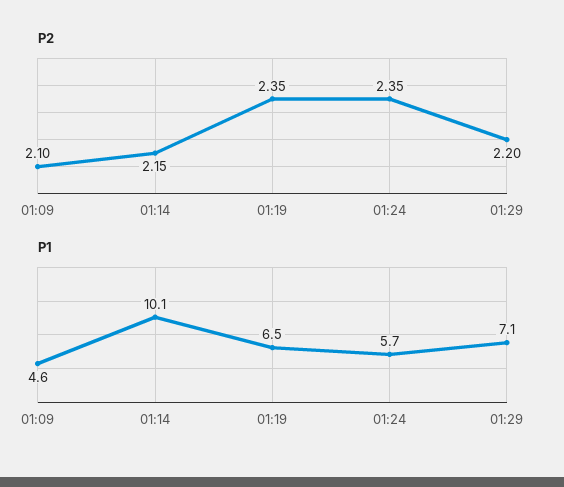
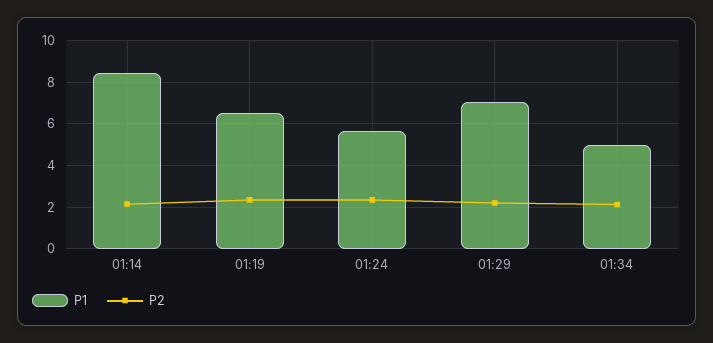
P2, 01:09: 2.1 -> none
P1, 01:09: 4.6 -> none
P1, 01:14: 10.1 -> 8.5
P1, 01:34: none -> 5
P2, 01:34: none -> 2

